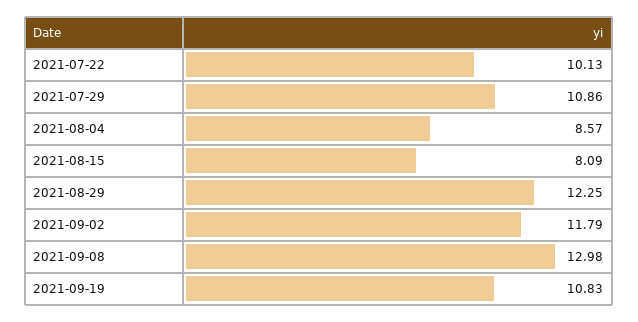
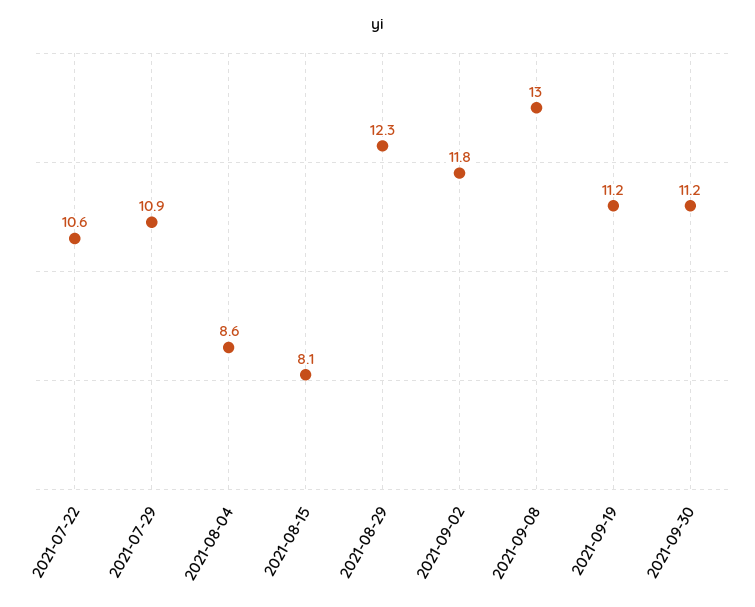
2021-07-22: 10.13 -> 10.6
2021-09-19: 10.83 -> 11.2
2021-09-30: none -> 11.2

